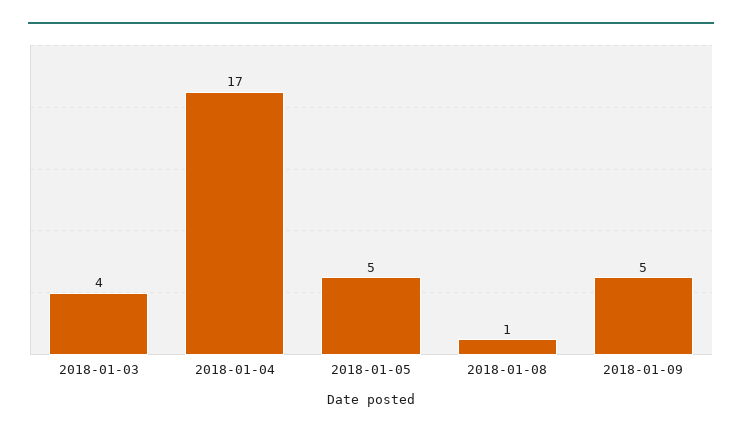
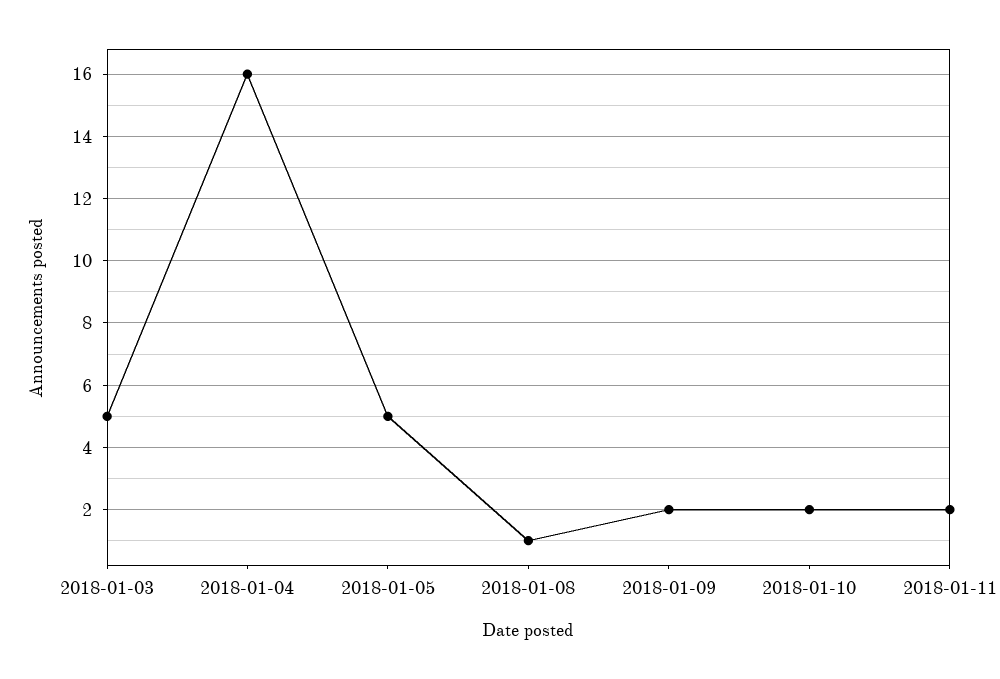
2018-01-03: 4 -> 5
2018-01-04: 17 -> 16
2018-01-09: 5 -> 2
2018-01-10: none -> 2
2018-01-11: none -> 2

